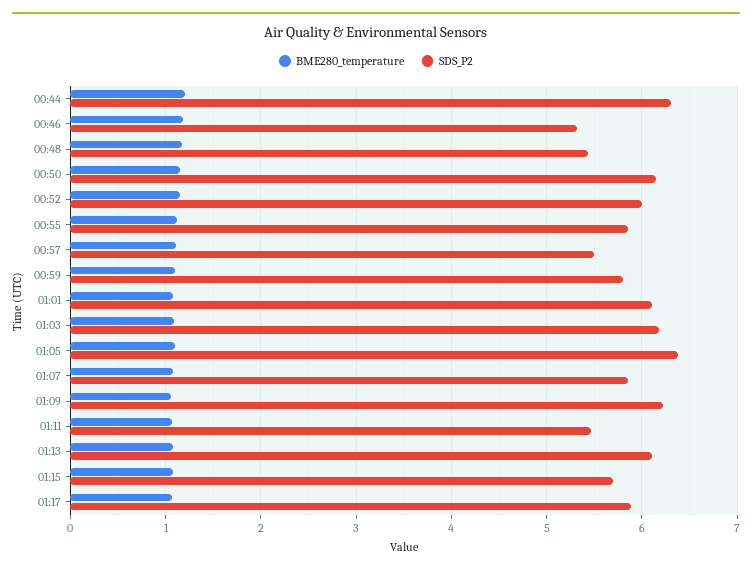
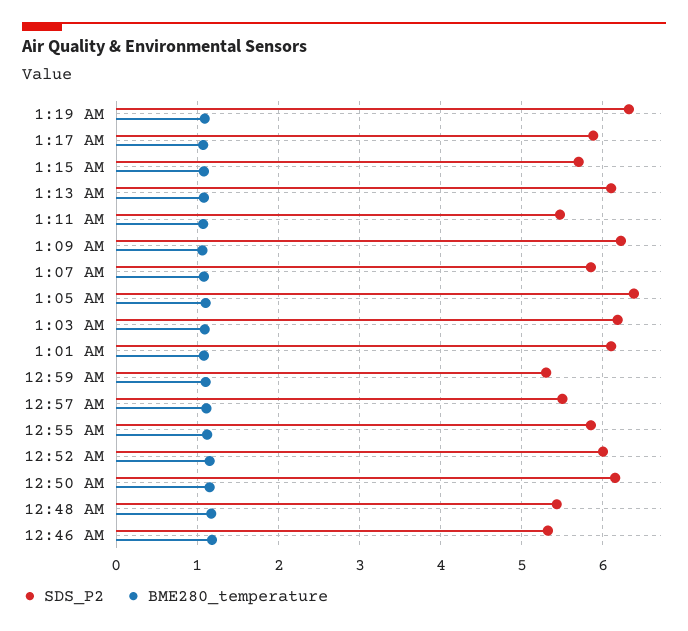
BME280_temperature, 00:44: 1.2 -> none
SDS_P2, 00:44: 6.3 -> none
SDS_P2, 00:59: 5.8 -> 5.3
SDS_P2, 1:19 AM: none -> 6.3
BME280_temperature, 1:19 AM: none -> 1.1

